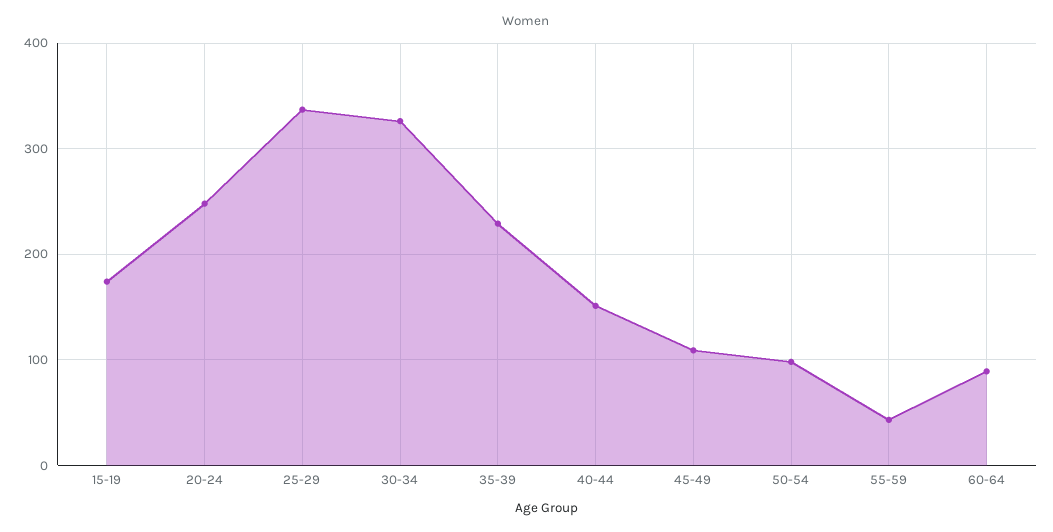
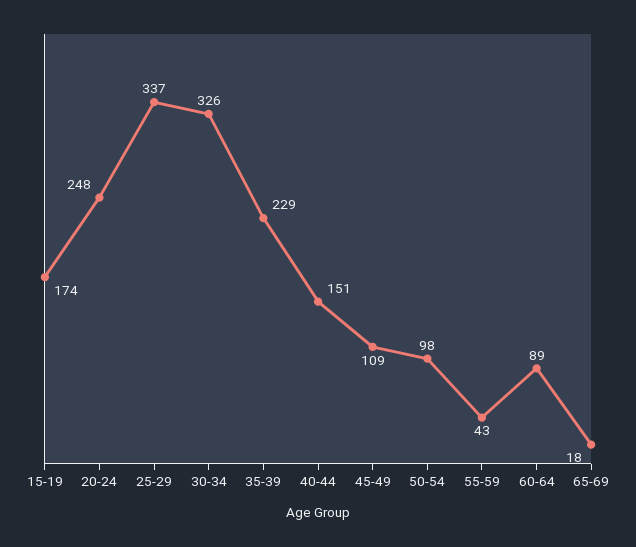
65-69: none -> 18

